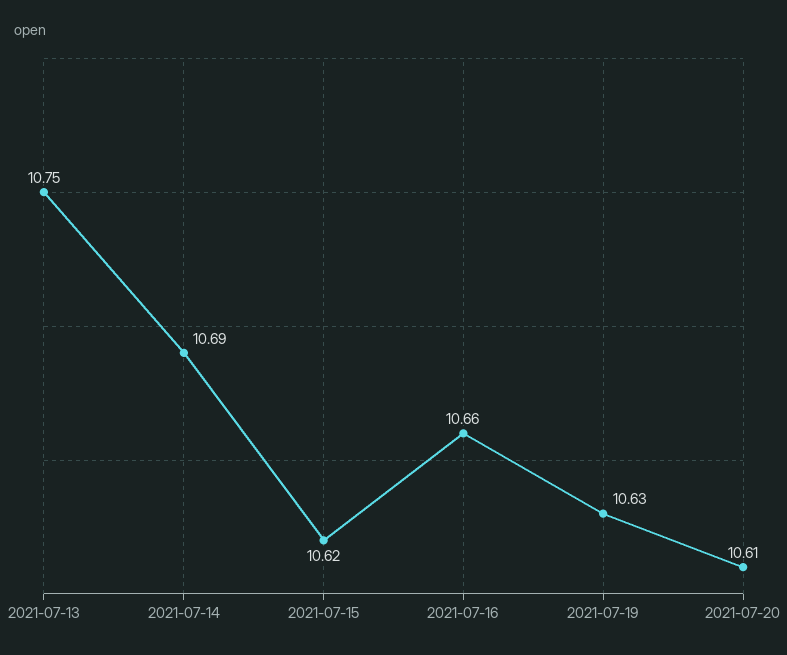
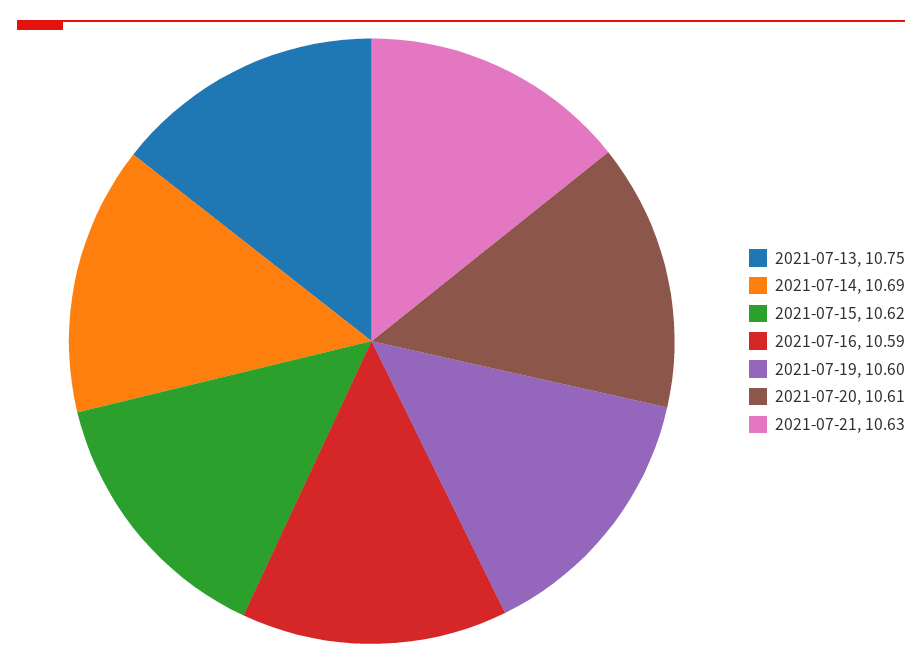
2021-07-16: 10.66 -> 10.59
2021-07-19: 10.63 -> 10.6
2021-07-21: none -> 10.63

